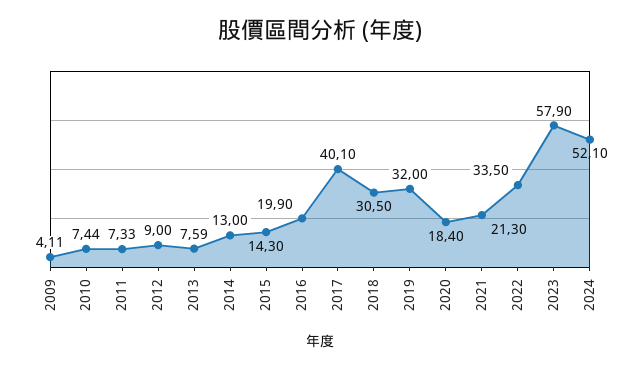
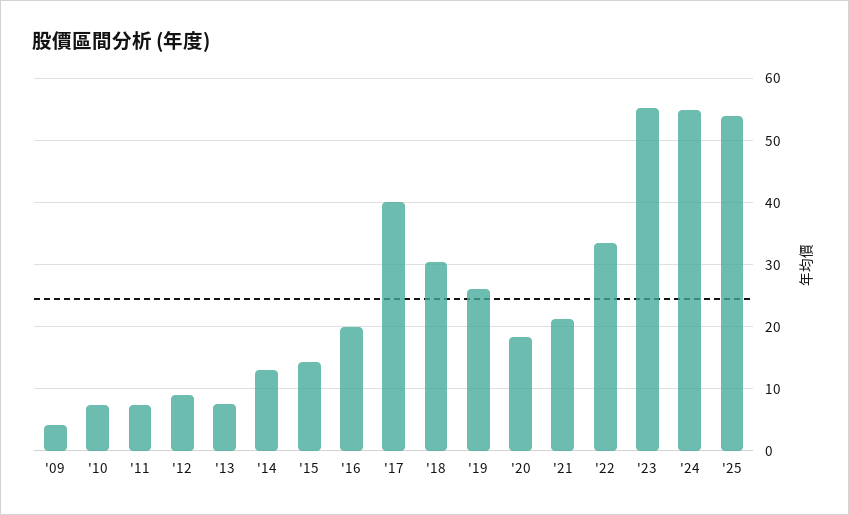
2019: 32 -> 26
2023: 57.9 -> 55
2024: 52.1 -> 55
'25: none -> 54

